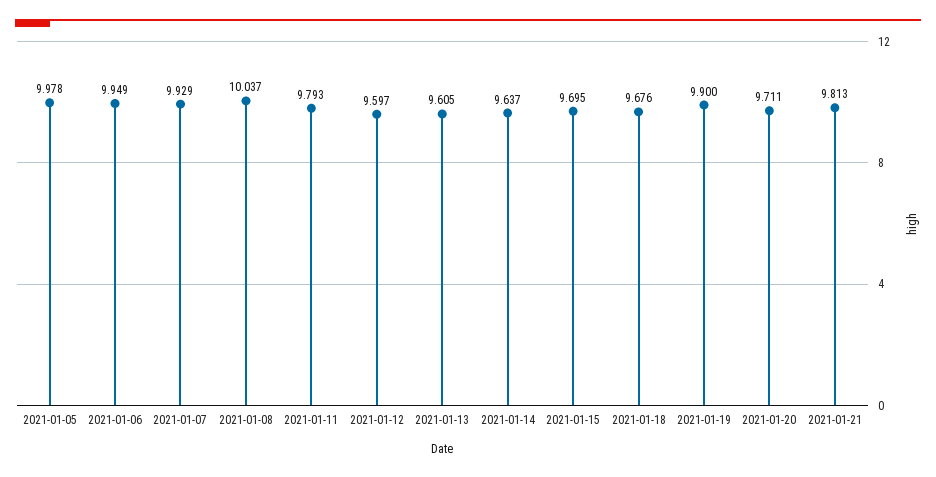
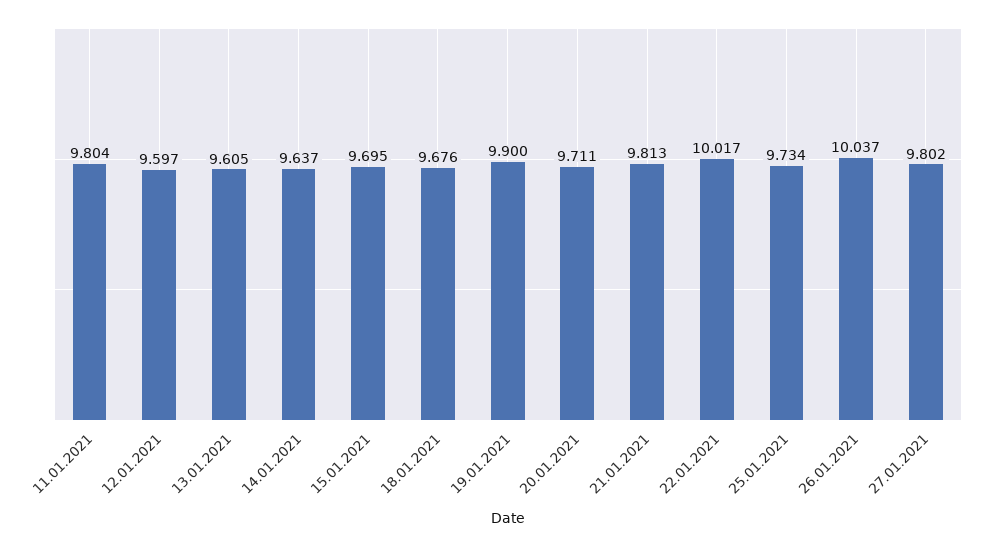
2021-01-05: 9.978 -> none
2021-01-06: 9.949 -> none
2021-01-07: 9.929 -> none
2021-01-08: 10.037 -> none
2021-01-11: 9.793 -> 9.804
22.01.2021: none -> 10.017
25.01.2021: none -> 9.734
26.01.2021: none -> 10.037
27.01.2021: none -> 9.802

